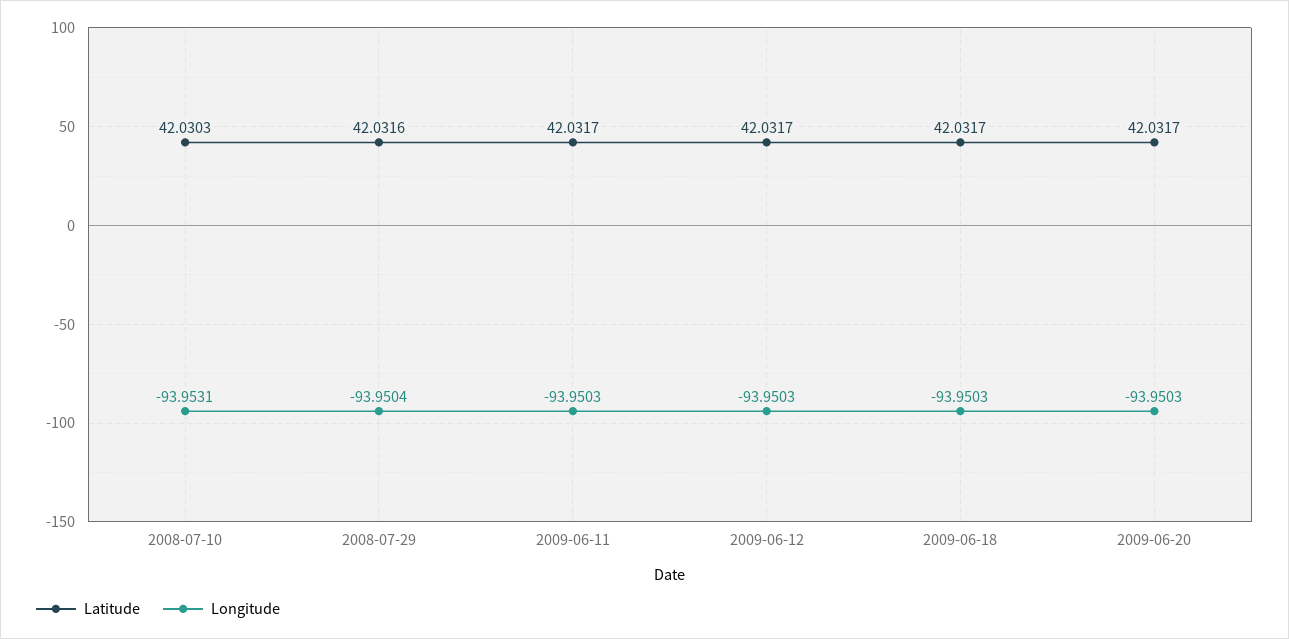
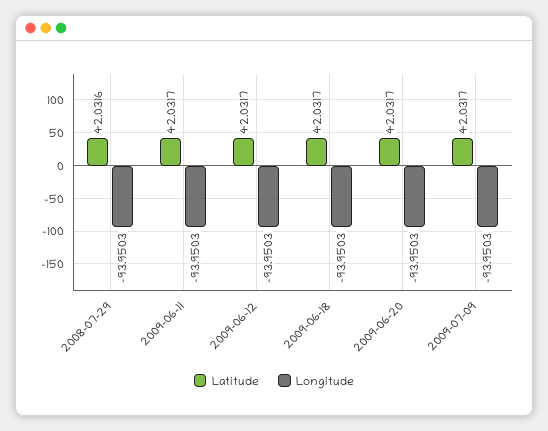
Latitude, 2008-07-10: 42.0303 -> none
Longitude, 2008-07-10: -93.9531 -> none
Longitude, 2008-07-29: -93.9504 -> -93.9503
Latitude, 2009-07-09: none -> 42.0317
Longitude, 2009-07-09: none -> -93.9503

